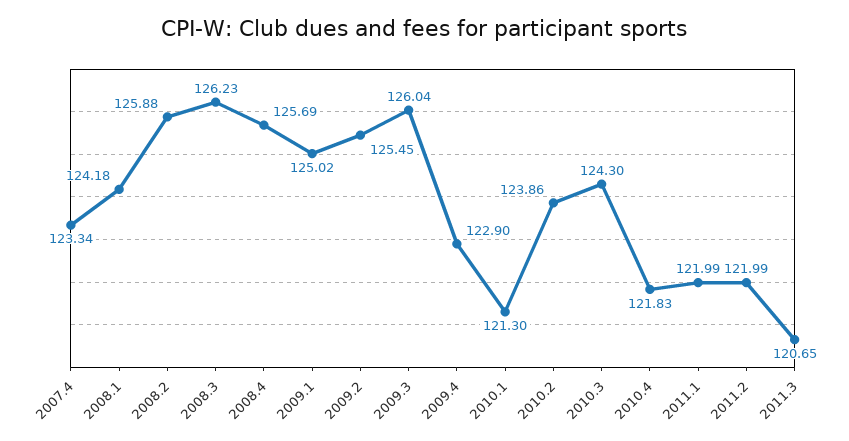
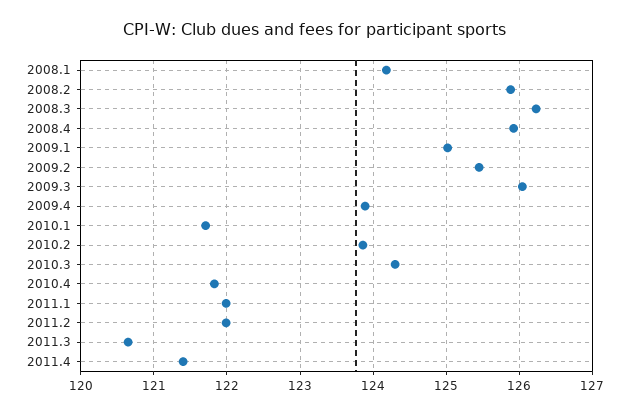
2007.4: 123.34 -> none
2008.4: 125.69 -> 125.9
2009.4: 122.9 -> 123.9
2010.1: 121.3 -> 121.7
2011.4: none -> 121.4

